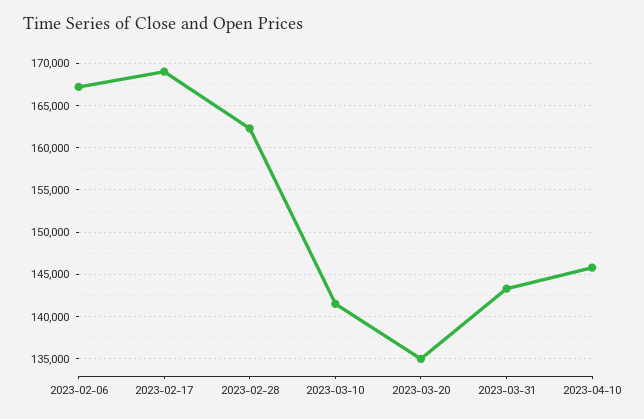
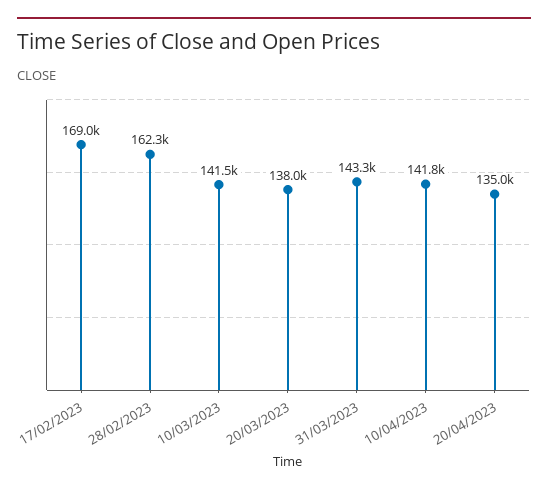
2023-02-06: 167000 -> none
2023-03-20: 135000 -> 138000
2023-04-10: 146000 -> 141800
20/04/2023: none -> 135000

